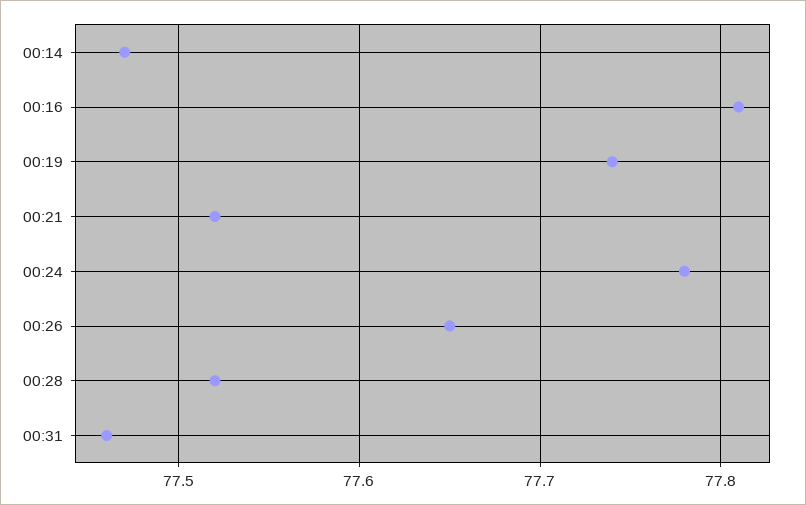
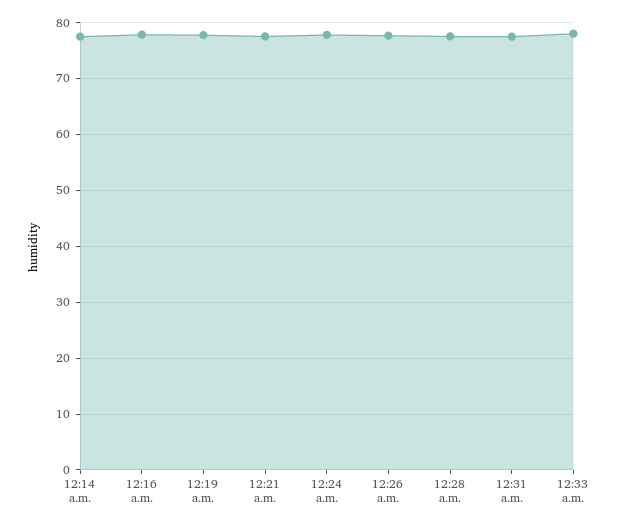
12:33 a.m.: none -> 78

